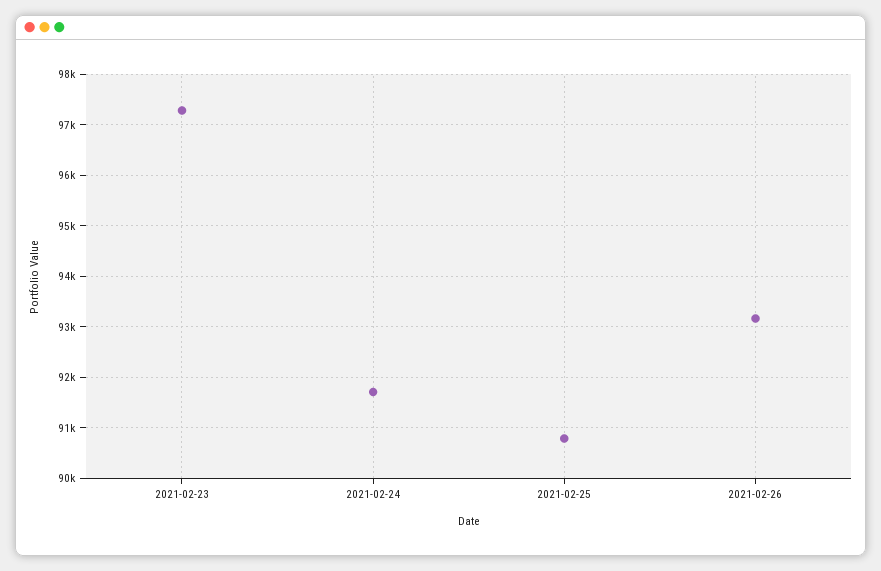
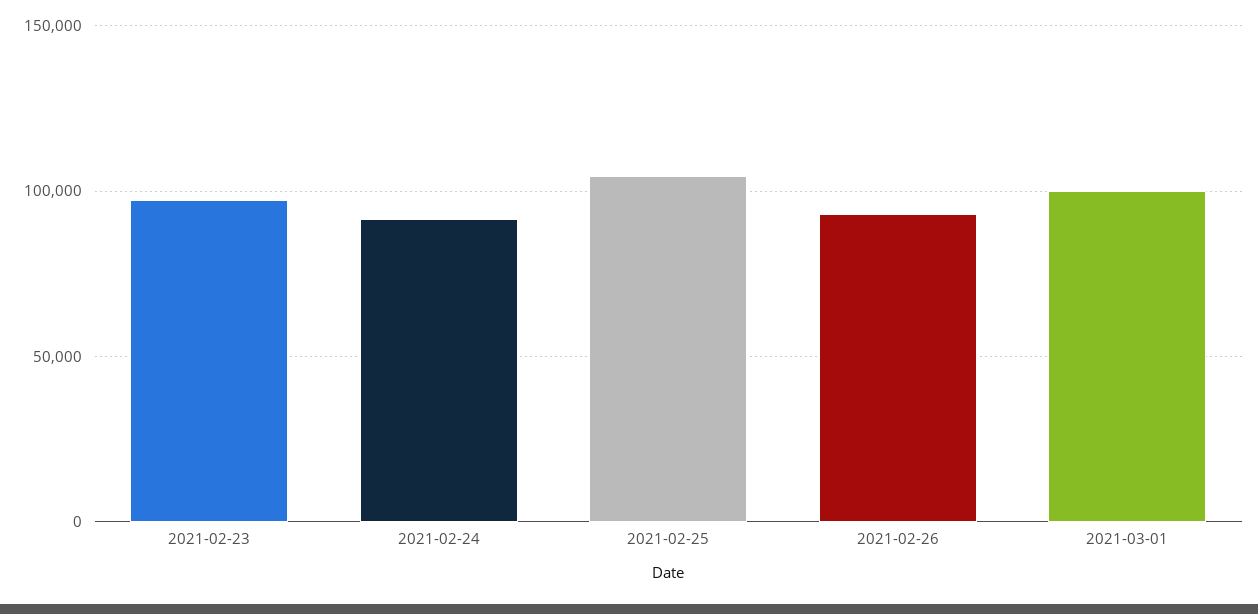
2021-02-25: 90800 -> 105000
2021-03-01: none -> 100000

